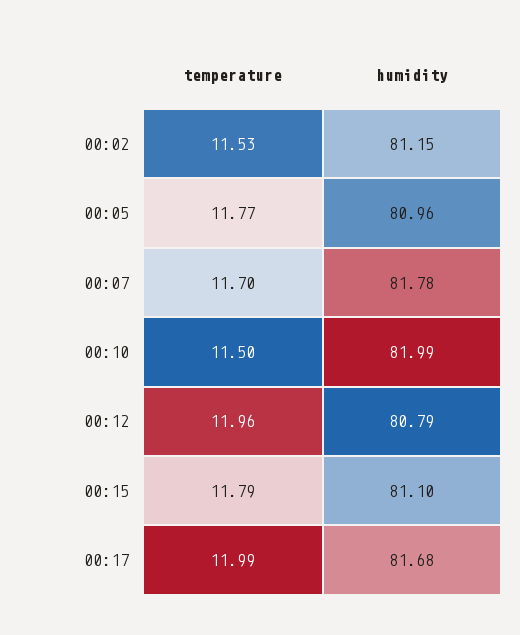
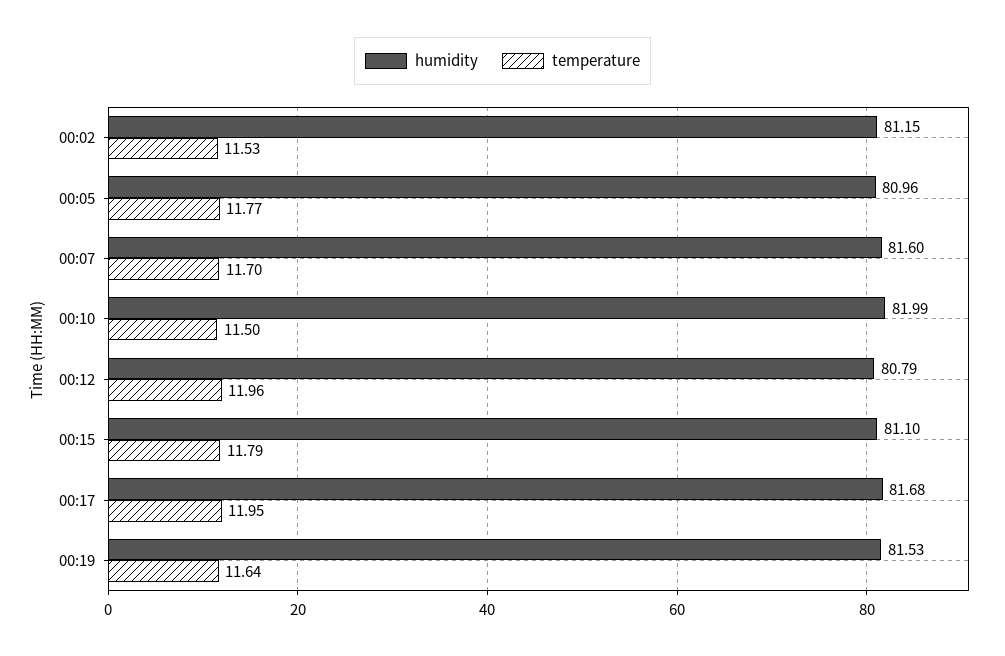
humidity, 00:07: 81.78 -> 81.6
temperature, 00:17: 11.99 -> 11.95
humidity, 00:19: none -> 81.53
temperature, 00:19: none -> 11.64

